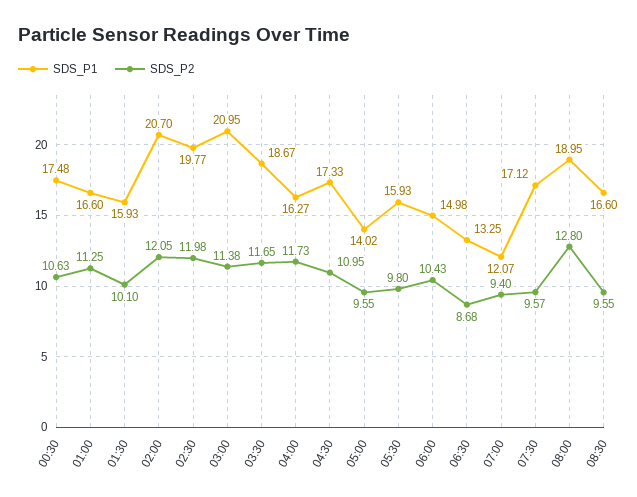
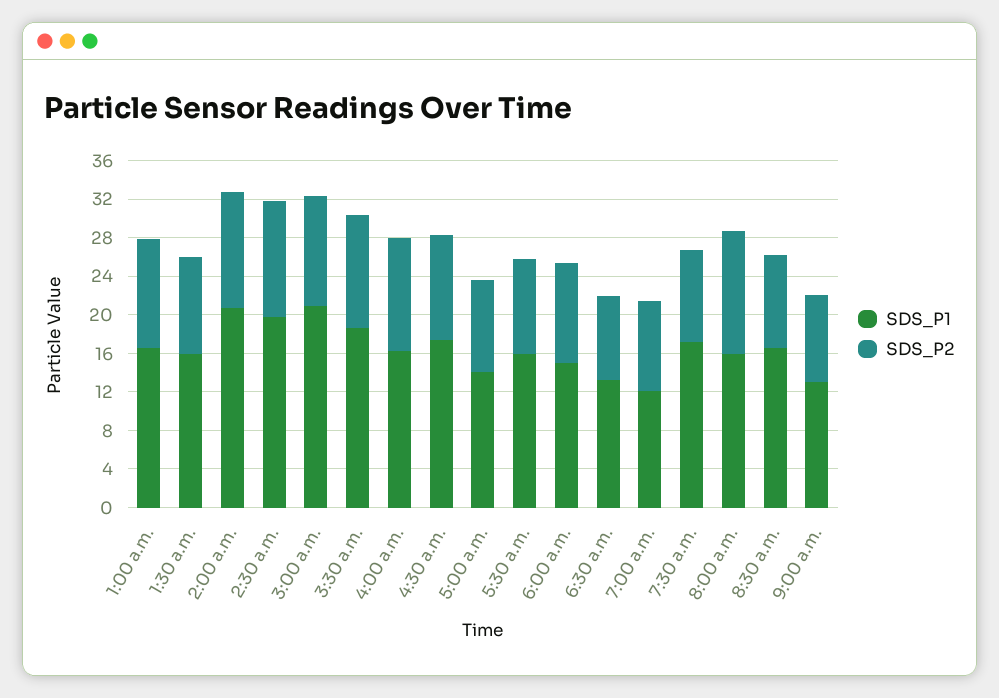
SDS_P1, 00:30: 17.48 -> none
SDS_P2, 00:30: 10.63 -> none
SDS_P1, 08:00: 18.95 -> 16
SDS_P1, 9:00 a.m.: none -> 13
SDS_P2, 9:00 a.m.: none -> 9

